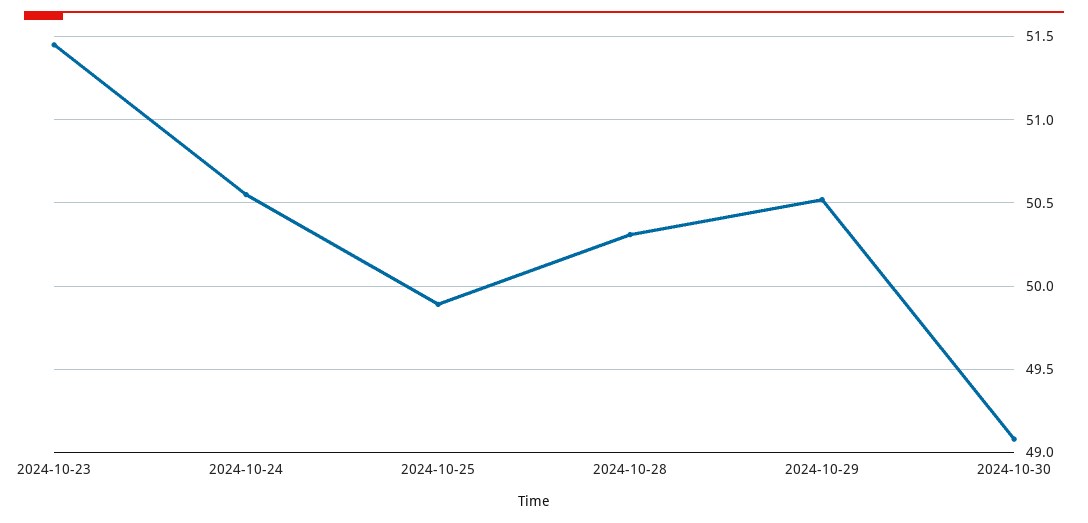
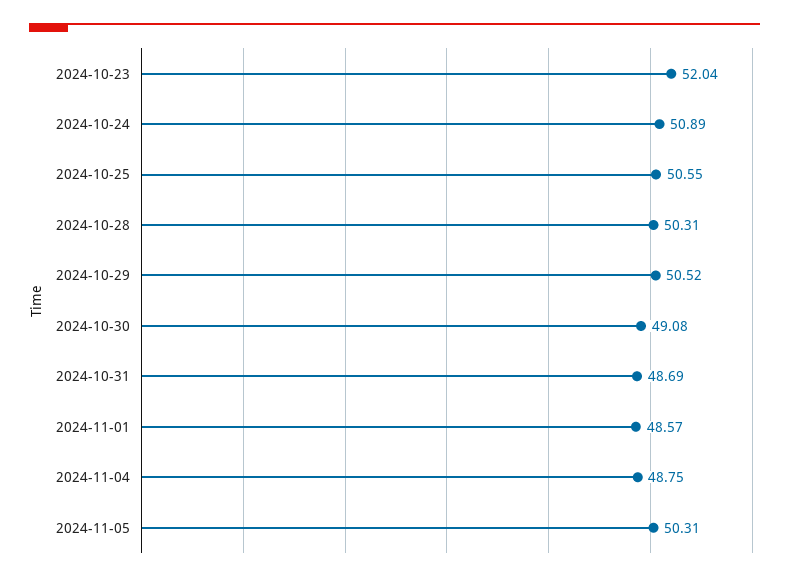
2024-10-23: 51.45 -> 52.04
2024-10-24: 50.55 -> 50.89
2024-10-25: 49.9 -> 50.55
2024-10-31: none -> 48.69
2024-11-01: none -> 48.57
2024-11-04: none -> 48.75
2024-11-05: none -> 50.31

